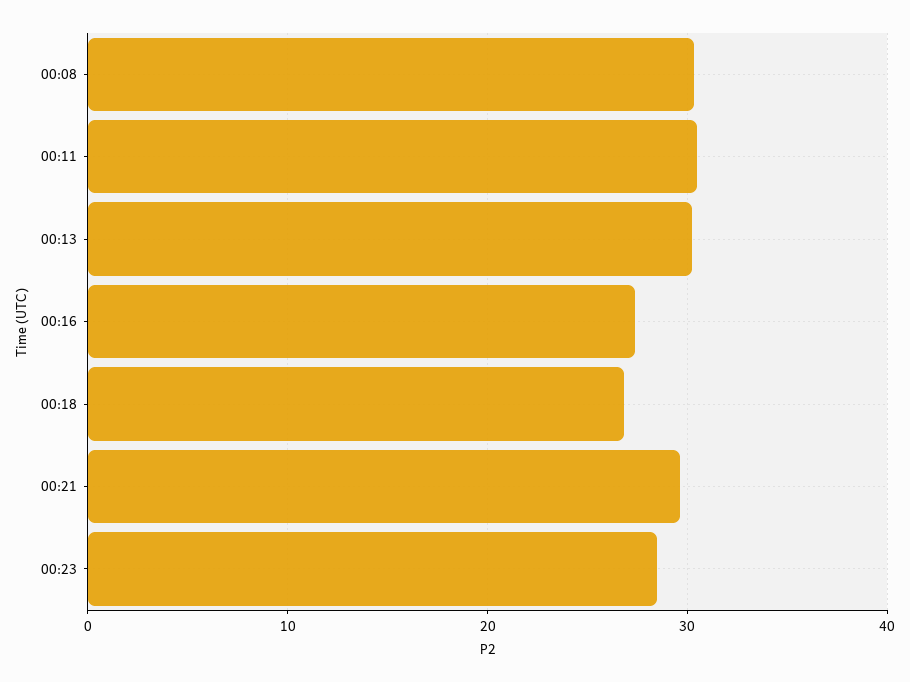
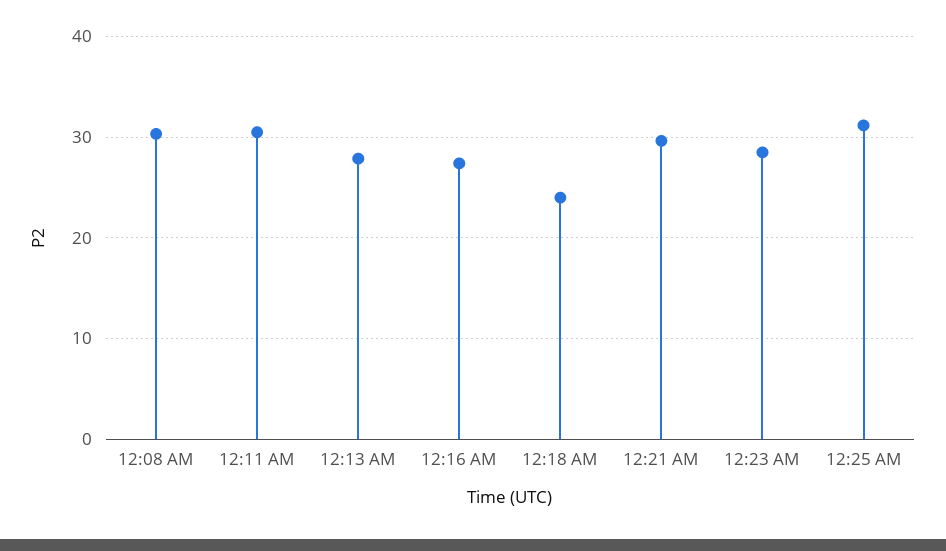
00:13: 30 -> 28
00:18: 27 -> 24
12:25 AM: none -> 31

